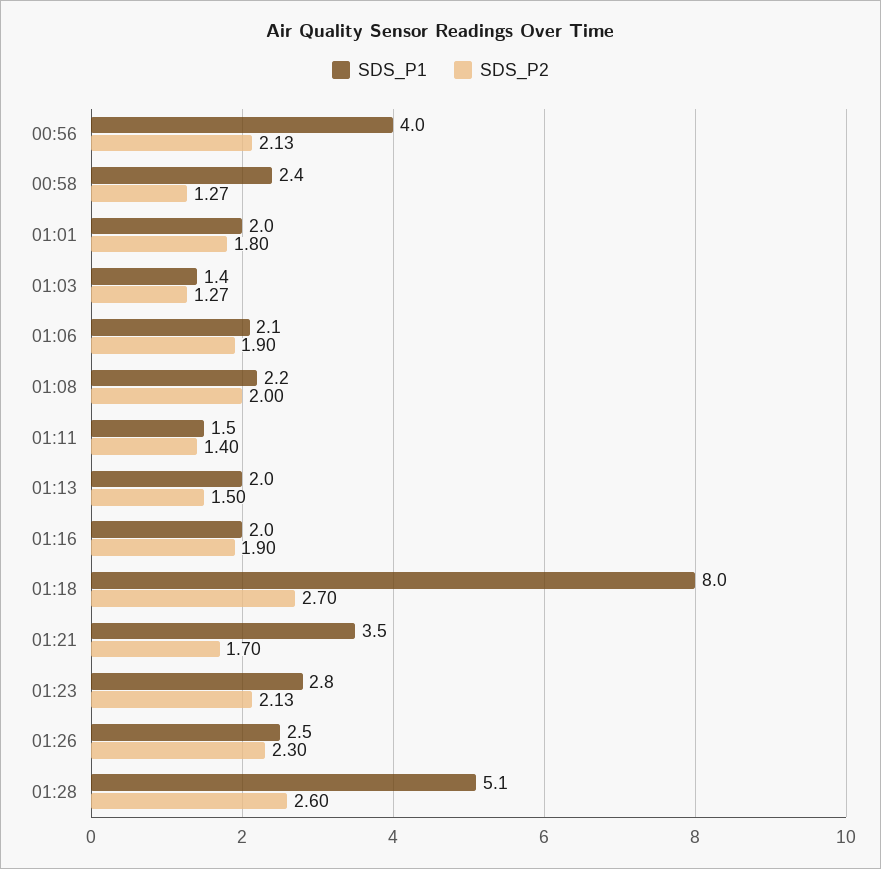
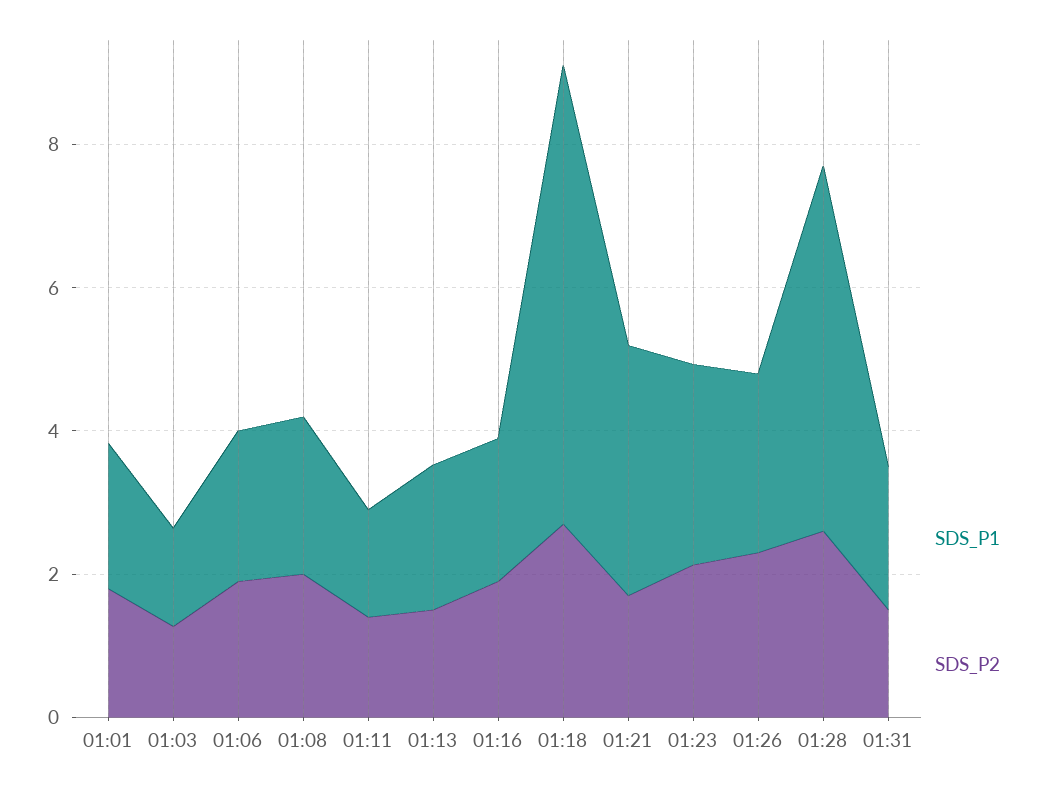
SDS_P1, 00:56: 4 -> none
SDS_P2, 00:56: 2.13 -> none
SDS_P1, 00:58: 2.4 -> none
SDS_P2, 00:58: 1.27 -> none
SDS_P1, 01:18: 8 -> 6.5
SDS_P1, 01:31: none -> 2
SDS_P2, 01:31: none -> 1.5

